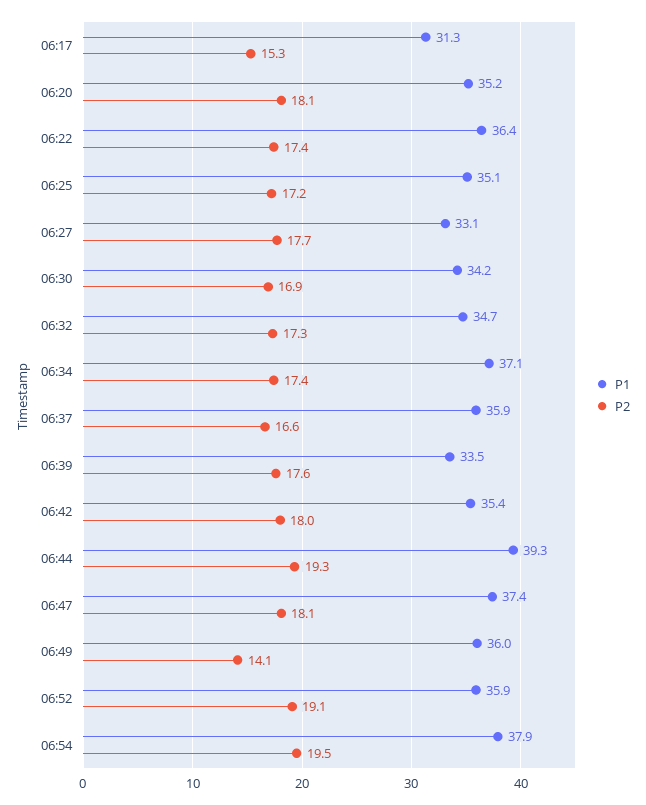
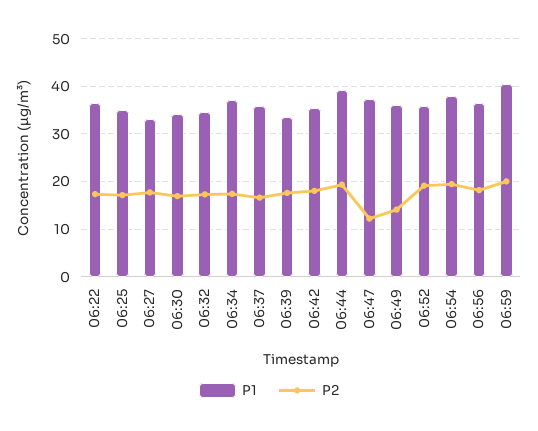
P1, 06:17: 31.3 -> none
P2, 06:17: 15.3 -> none
P1, 06:20: 35.2 -> none
P2, 06:20: 18.1 -> none
P2, 06:47: 18.1 -> 12
P1, 06:56: none -> 36
P2, 06:56: none -> 18
P1, 06:59: none -> 40
P2, 06:59: none -> 20

